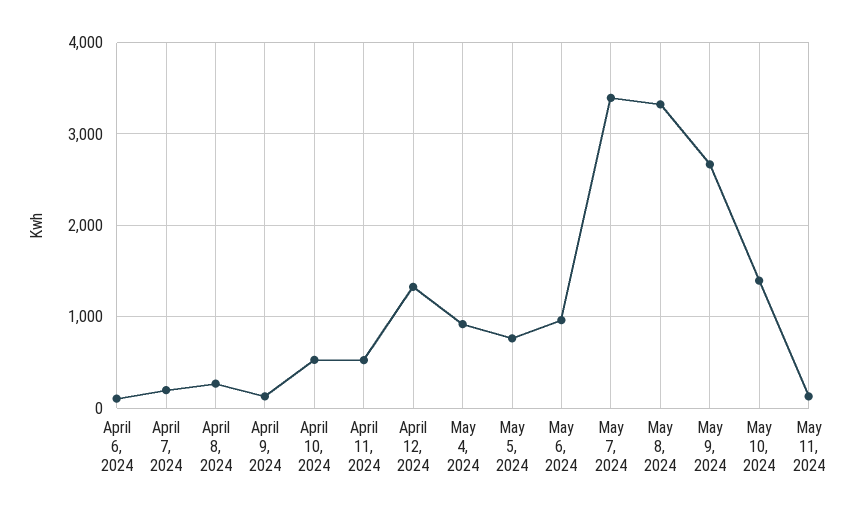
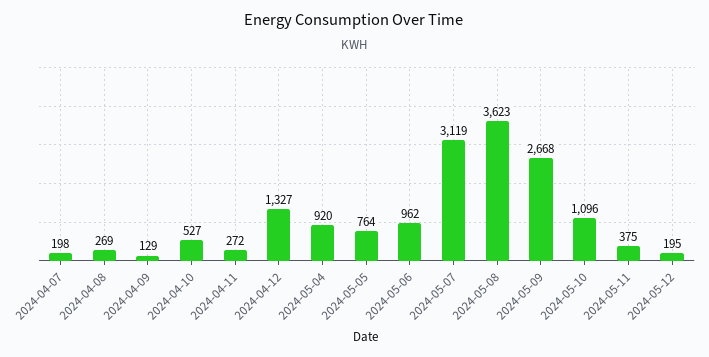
April 6, 2024: 100 -> none
April 11, 2024: 500 -> 272
May 7, 2024: 3400 -> 3119
May 8, 2024: 3300 -> 3623
May 10, 2024: 1400 -> 1096
May 11, 2024: 100 -> 375
2024-05-12: none -> 195

